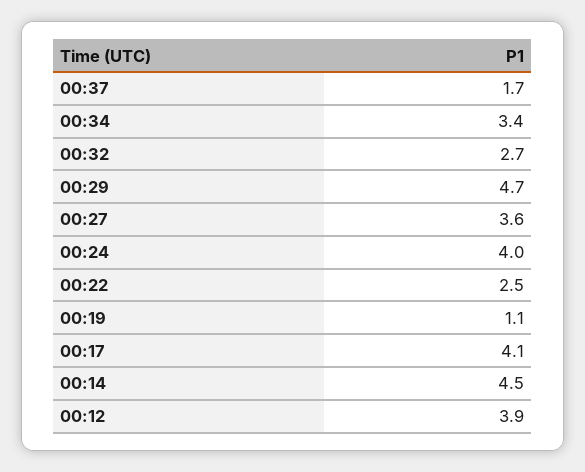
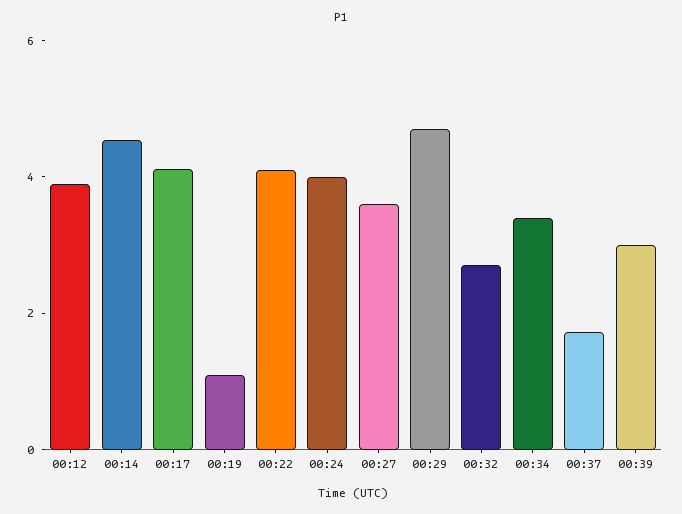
00:22: 2.5 -> 4
00:39: none -> 3

